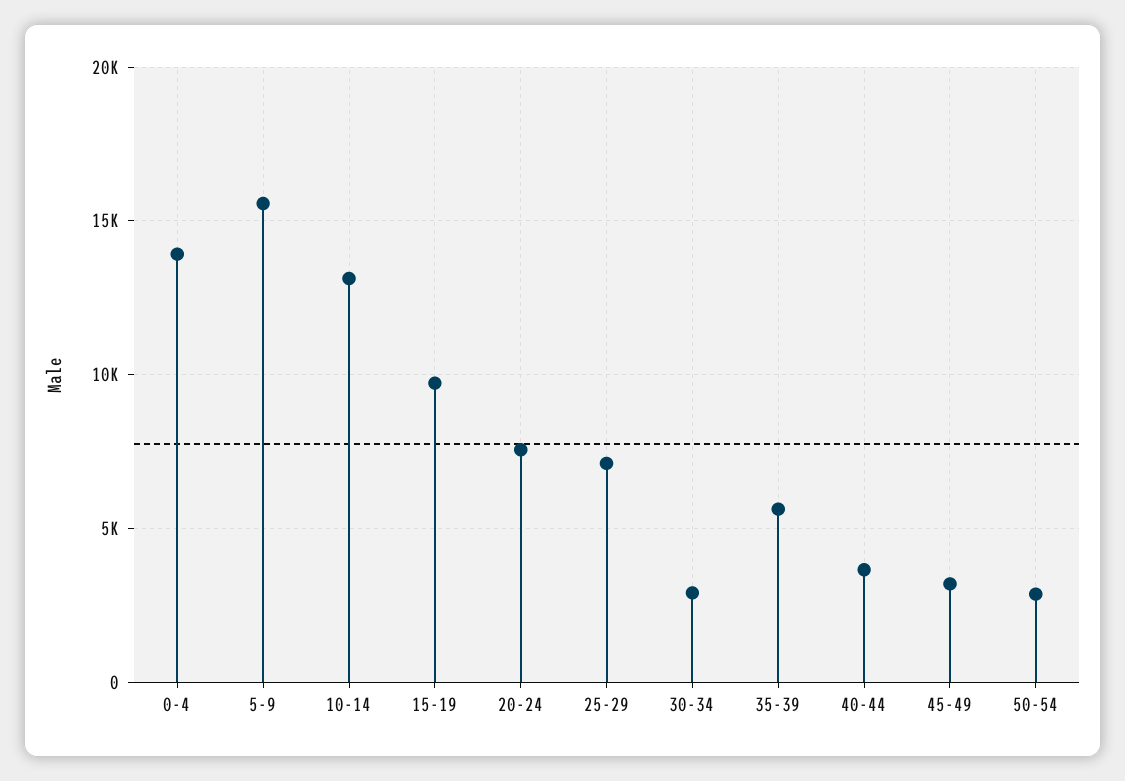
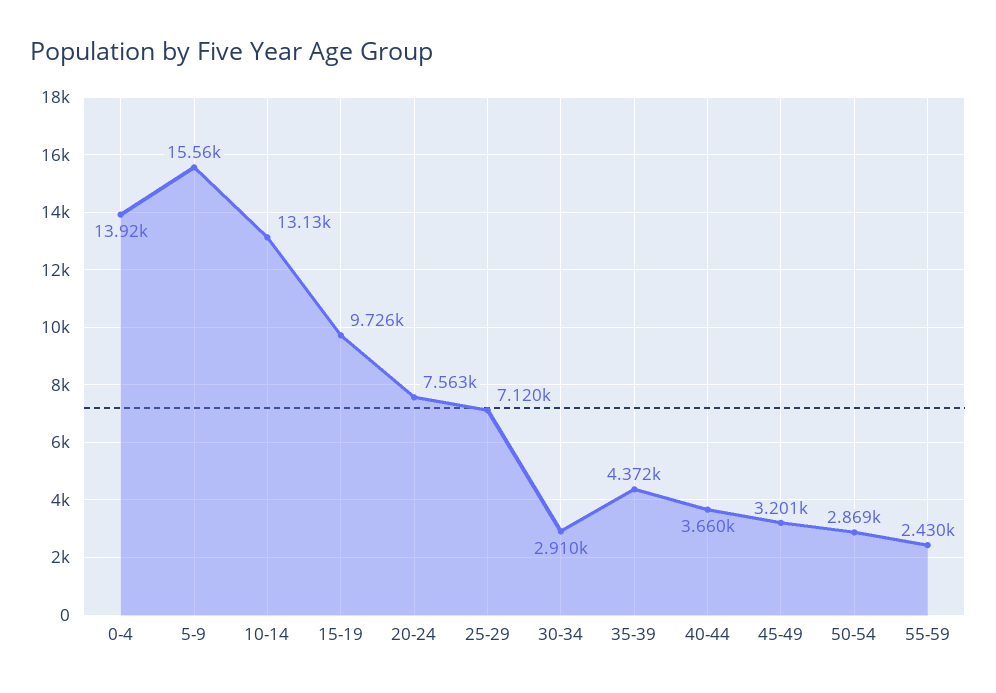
35-39: 5500 -> 4372
55-59: none -> 2430

